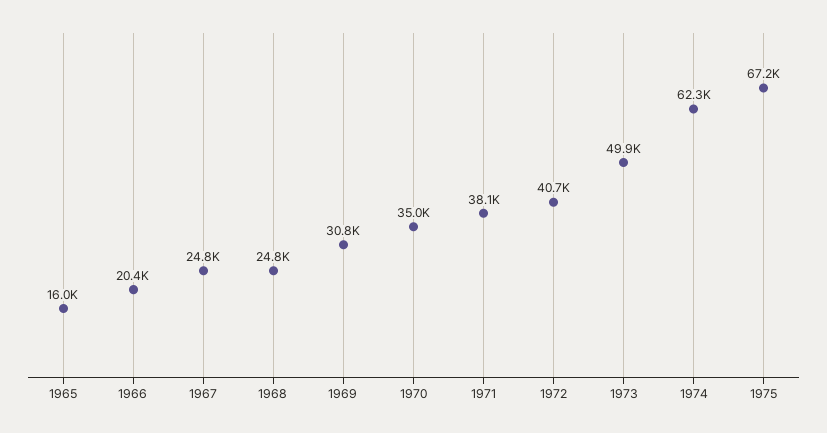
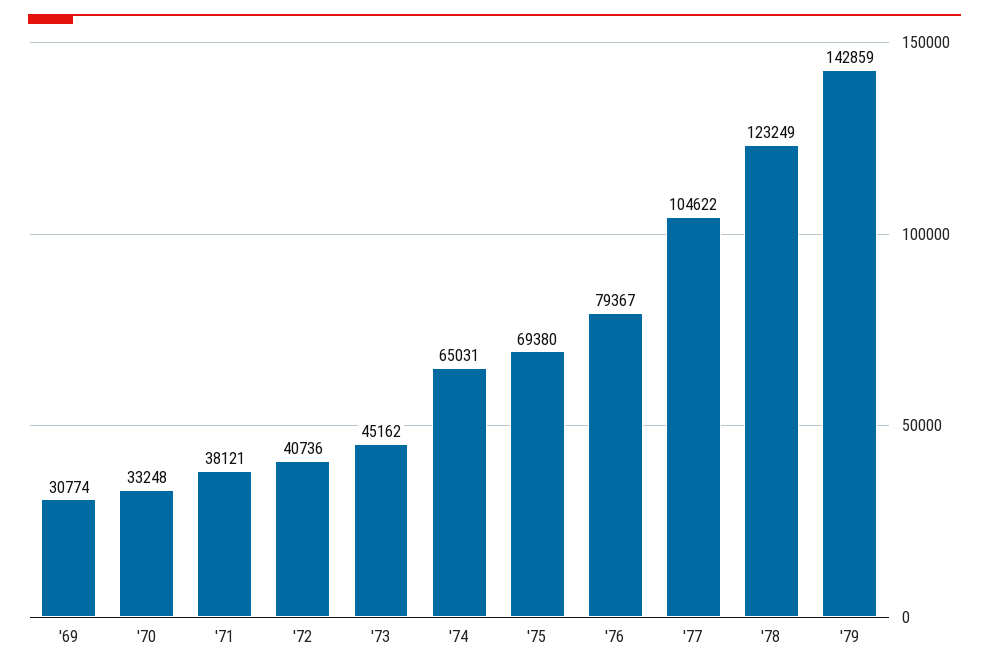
1965: 16000 -> none
1966: 20400 -> none
1967: 24800 -> none
1968: 24800 -> none
1970: 35000 -> 33248
1973: 49900 -> 45162
1974: 62300 -> 65031
1975: 67200 -> 69380
'76: none -> 79367
'77: none -> 104622
'78: none -> 123249
'79: none -> 142859

